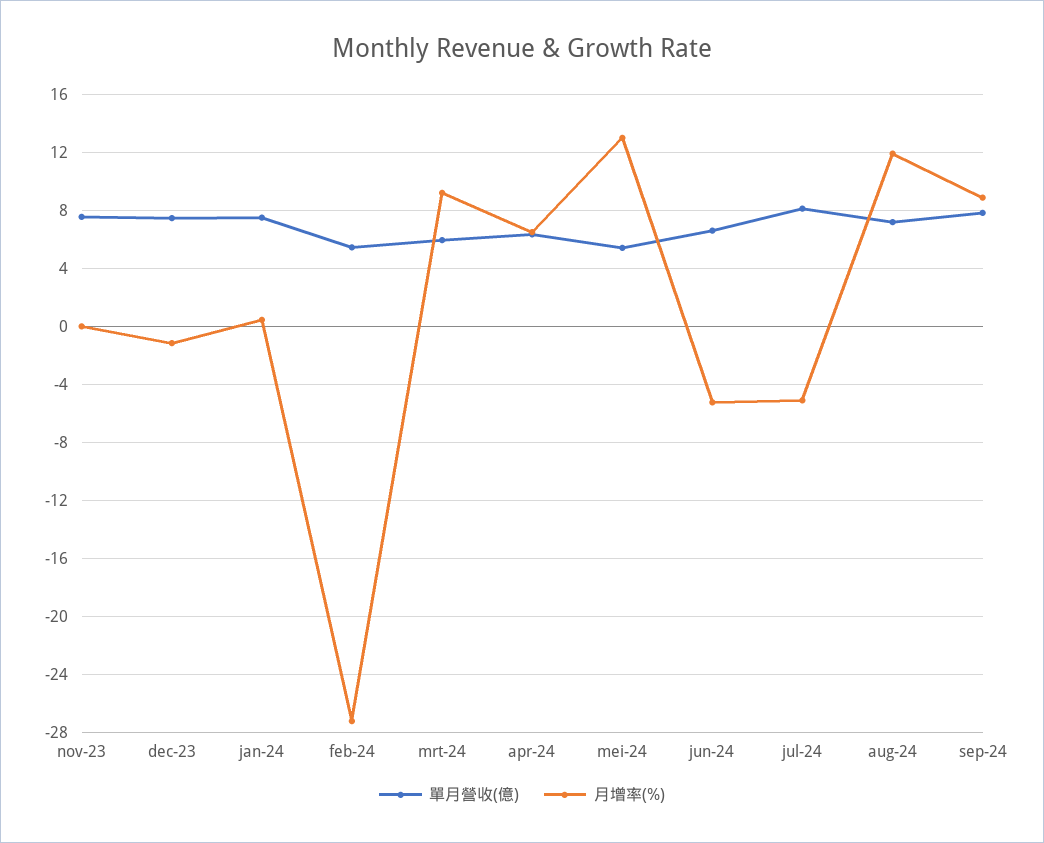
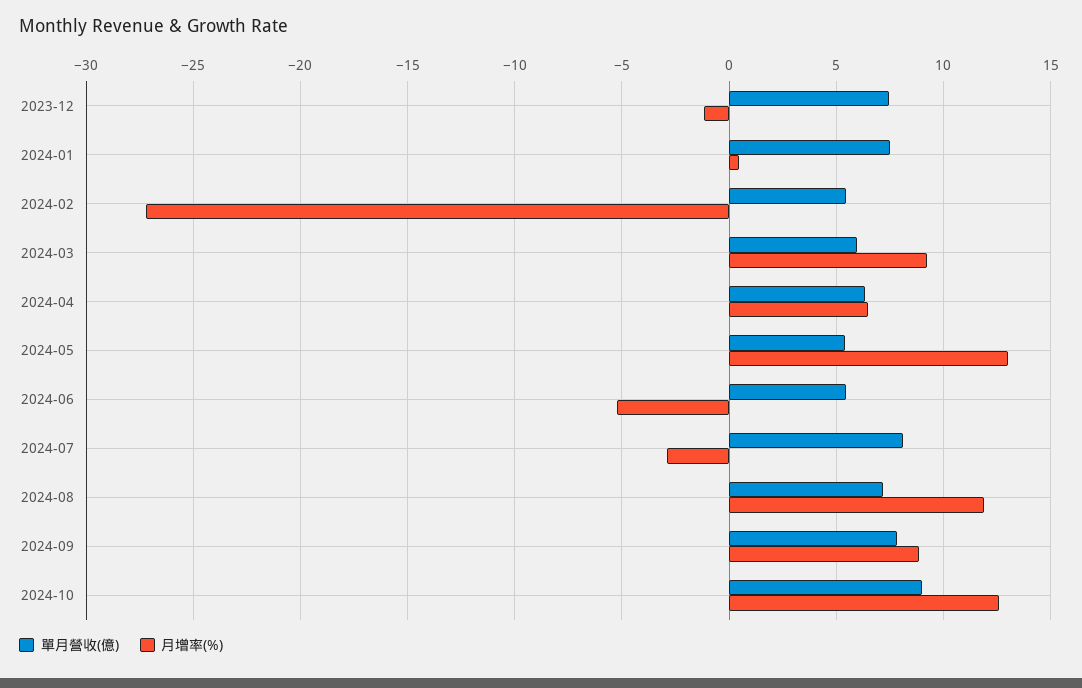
單月營收(億), nov-23: 7.5 -> none
月增率(%), nov-23: 0 -> none
單月營收(億), jun-24: 6.5 -> 5.5
月增率(%), jul-24: -5 -> -3
單月營收(億), 2024-10: none -> 9
月增率(%), 2024-10: none -> 12.5

